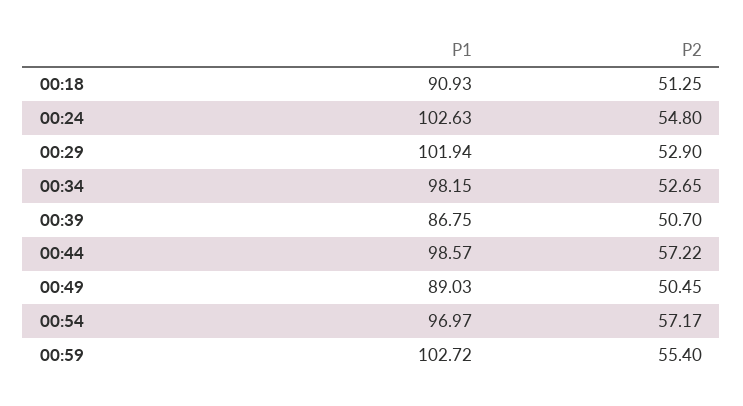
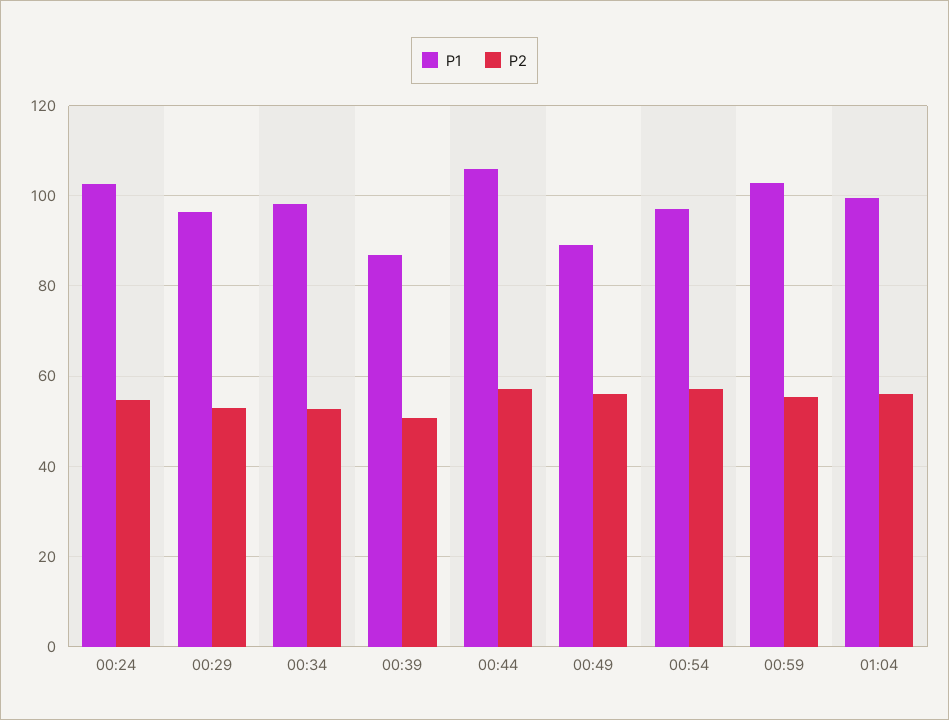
P1, 00:18: 90.93 -> none
P2, 00:18: 51.25 -> none
P1, 00:29: 101.94 -> 96
P1, 00:44: 98.57 -> 106
P2, 00:49: 50.45 -> 56
P1, 01:04: none -> 100
P2, 01:04: none -> 56

